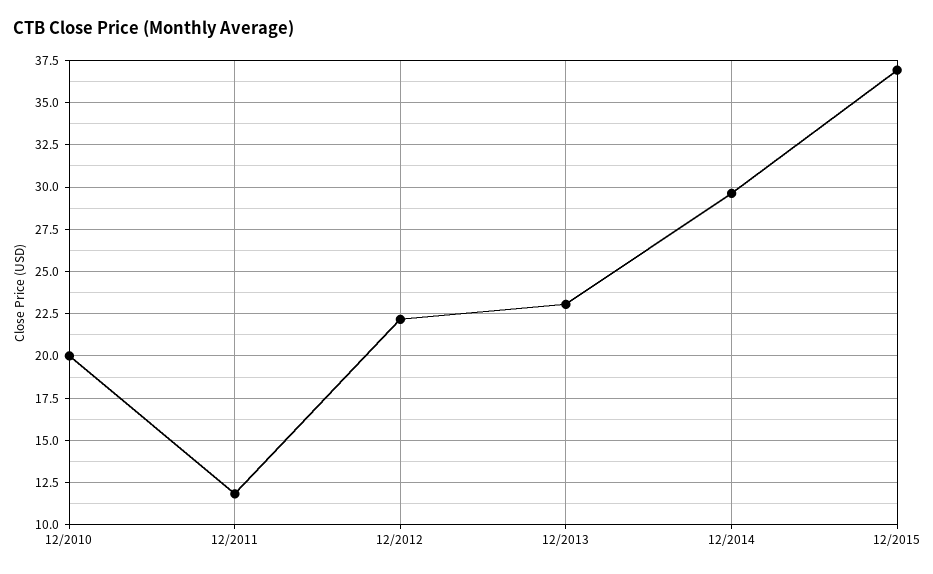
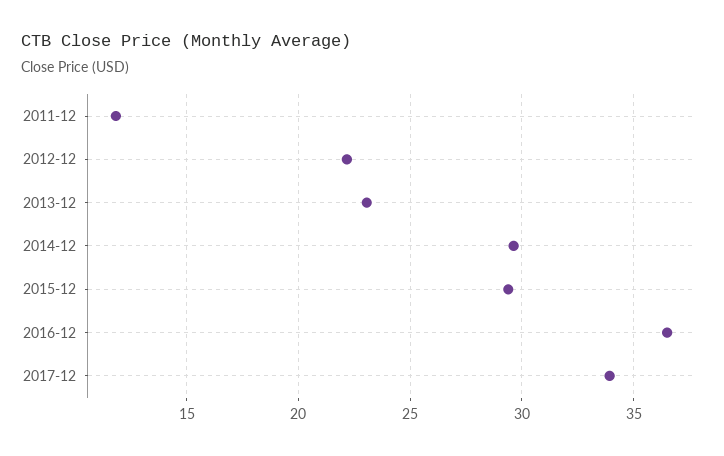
12/2010: 20 -> none
12/2015: 37 -> 29.5
2016-12: none -> 36.5
2017-12: none -> 34

